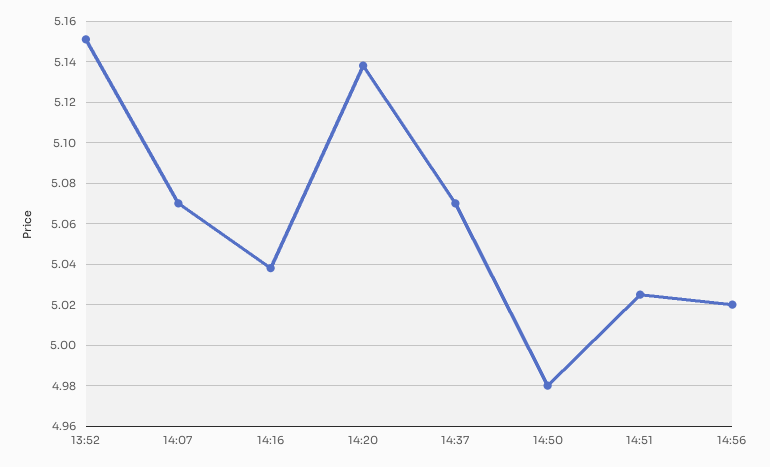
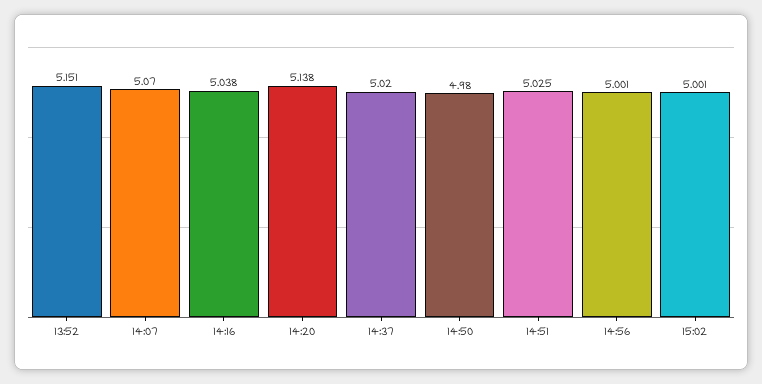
14:37: 5.07 -> 5.02
14:56: 5.02 -> 5.001
15:02: none -> 5.001

